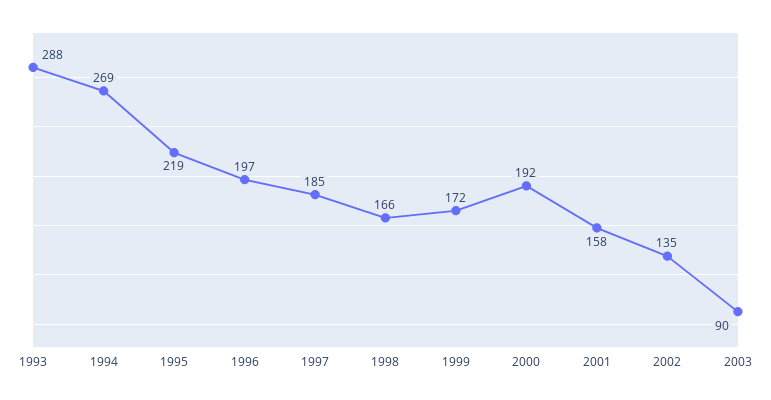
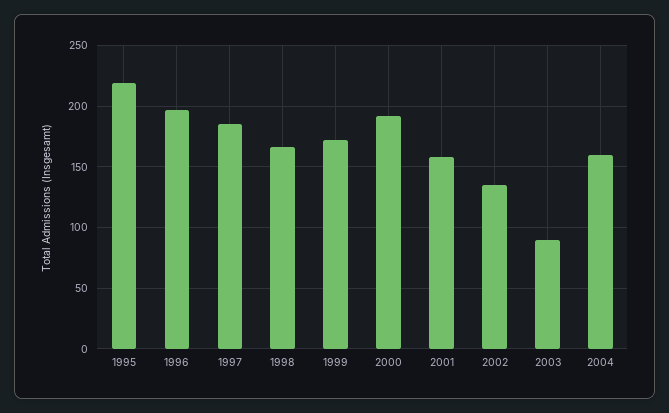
1993: 288 -> none
1994: 269 -> none
2004: none -> 160

